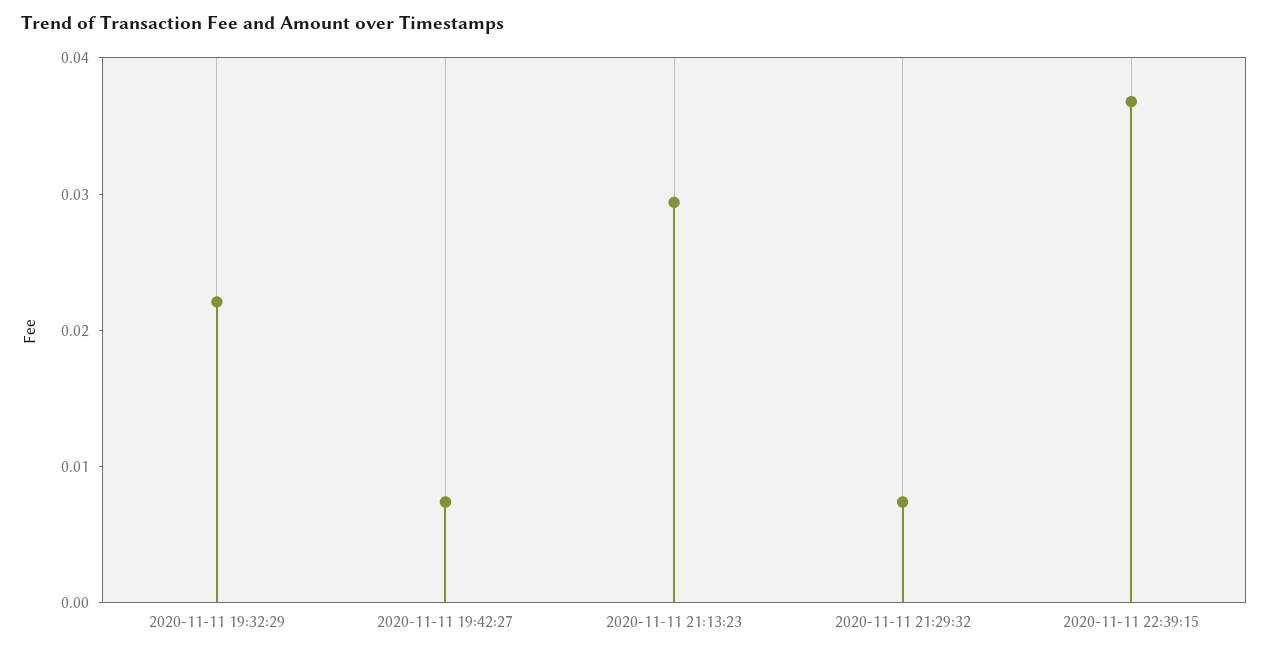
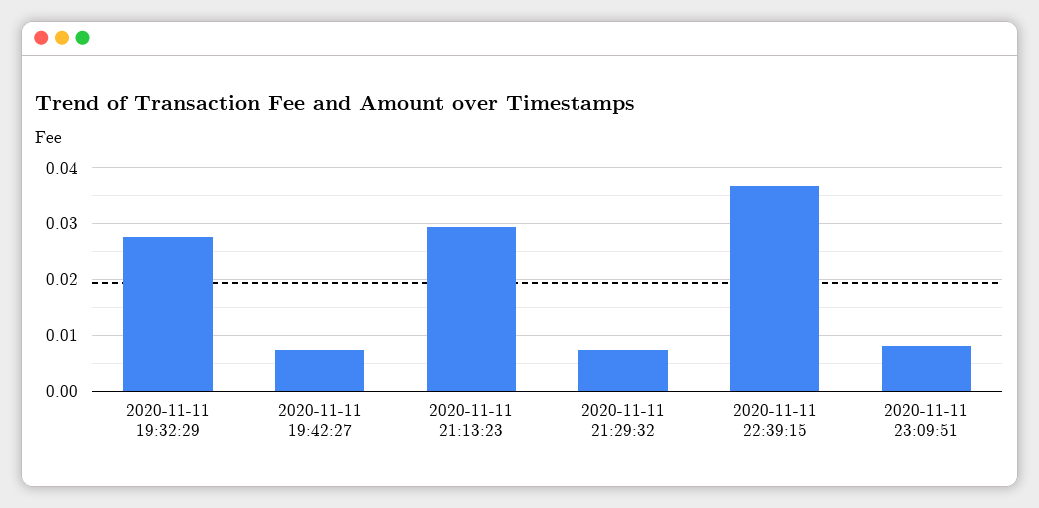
2020-11-11 19:32:29: 0.022 -> 0.028
2020-11-11 23:09:51: none -> 0.008

